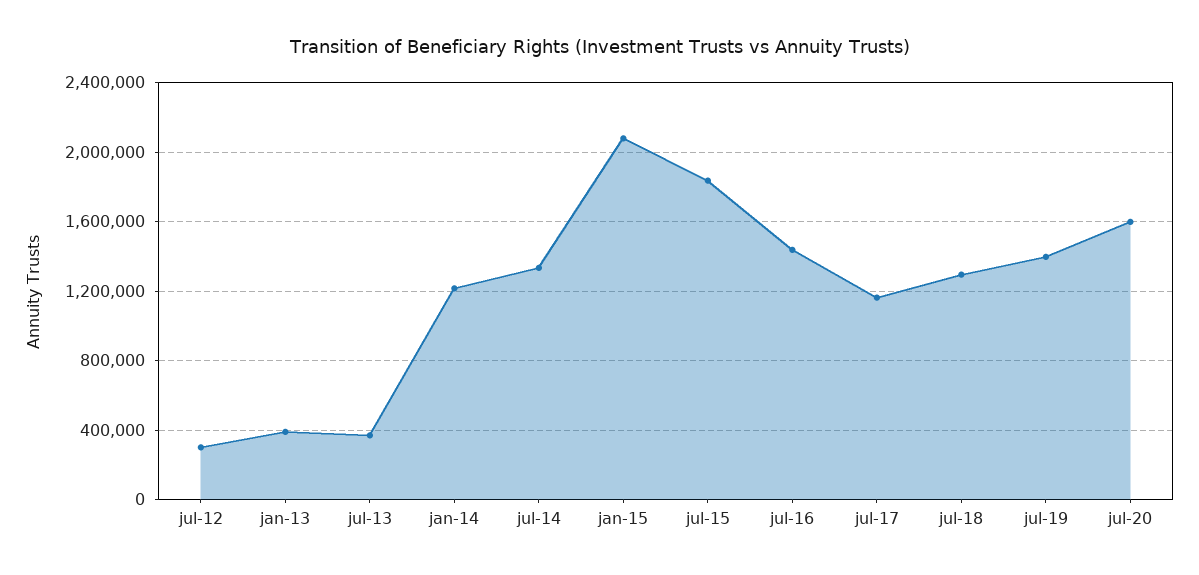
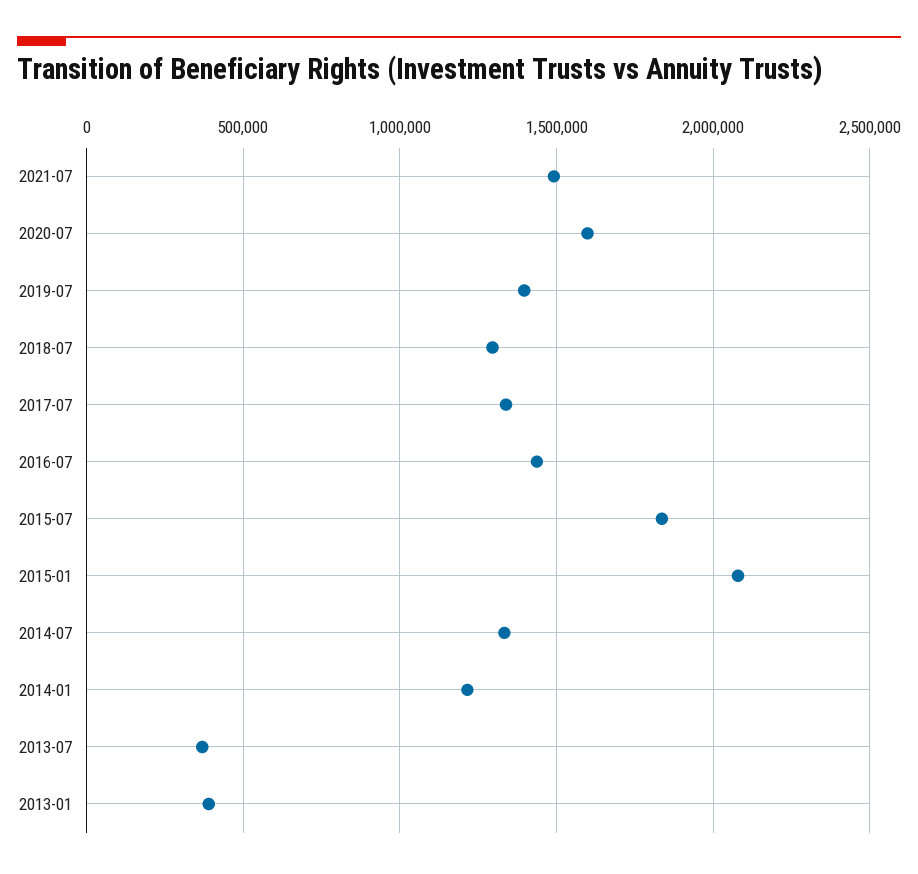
jul-12: 300000 -> none
jul-17: 1150000 -> 1350000
2021-07: none -> 1500000

